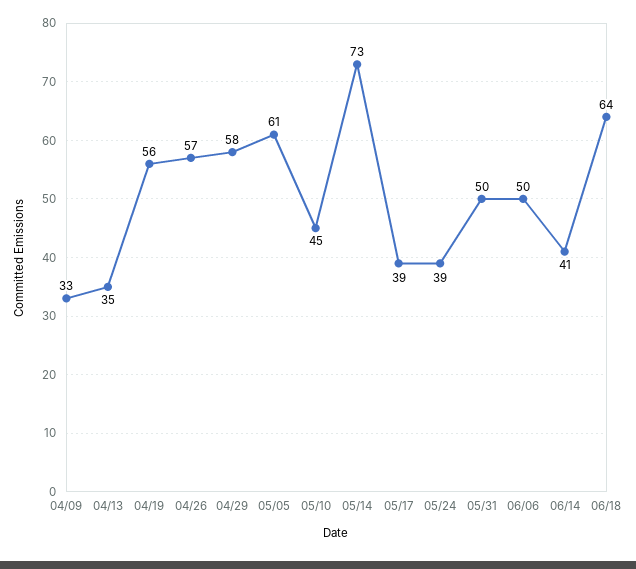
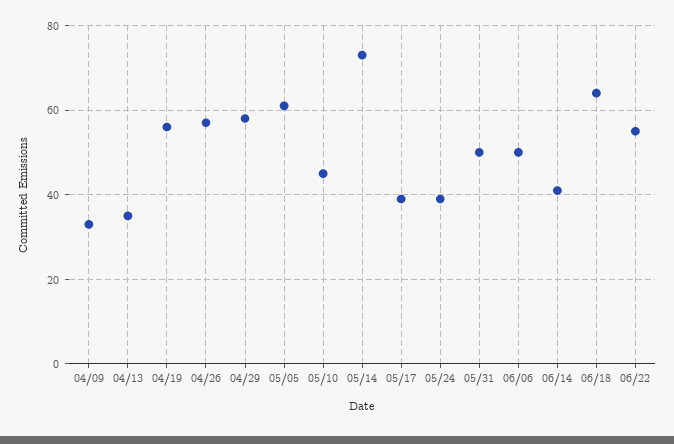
06/22: none -> 55

